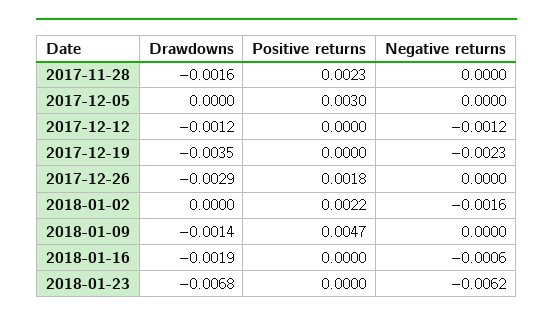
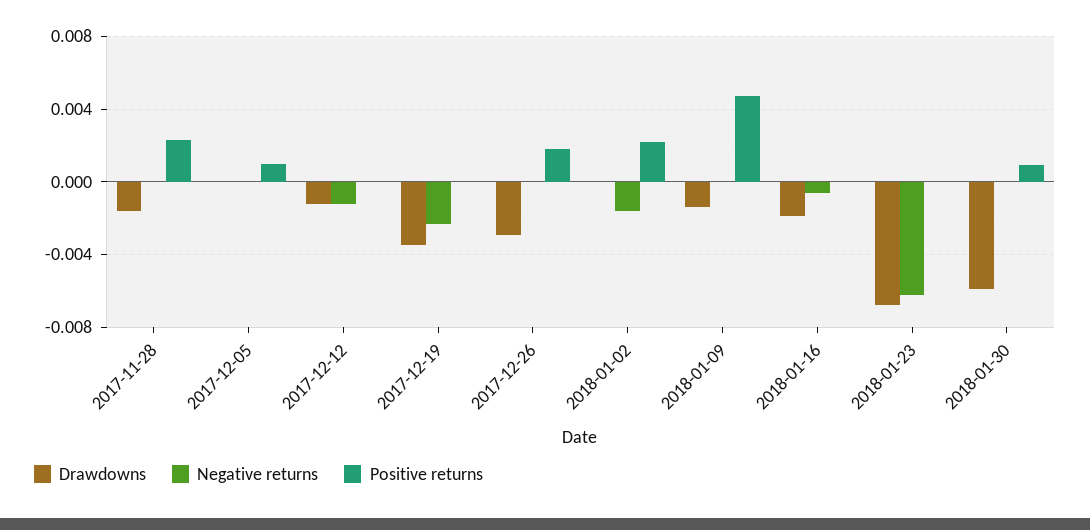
Positive returns, 2017-12-05: 0.003 -> 0.001
Drawdowns, 2018-01-30: none -> -0.006
Negative returns, 2018-01-30: none -> 0
Positive returns, 2018-01-30: none -> 0.001

